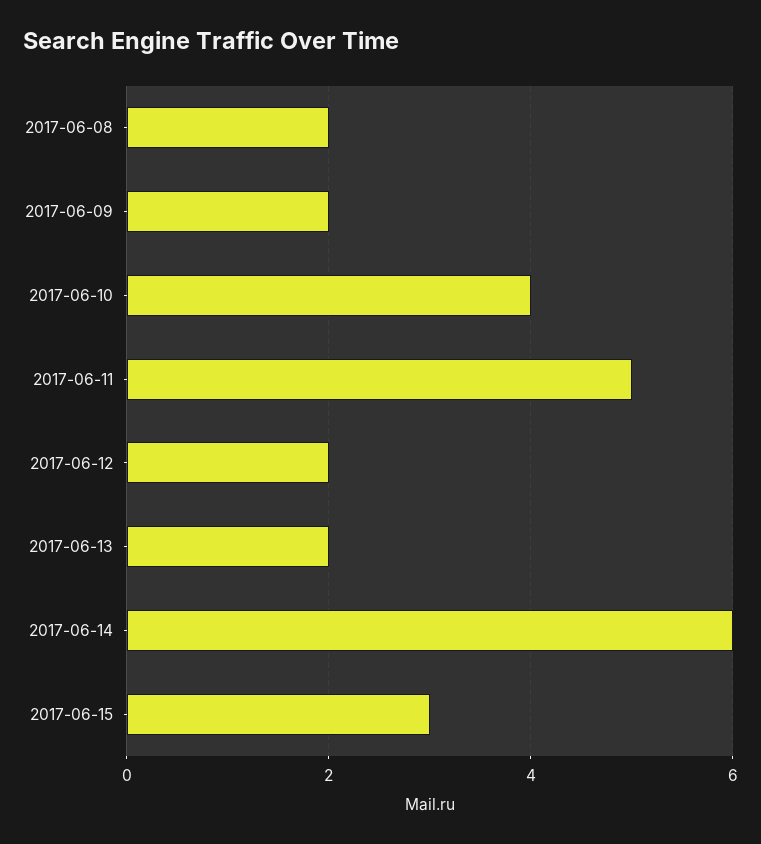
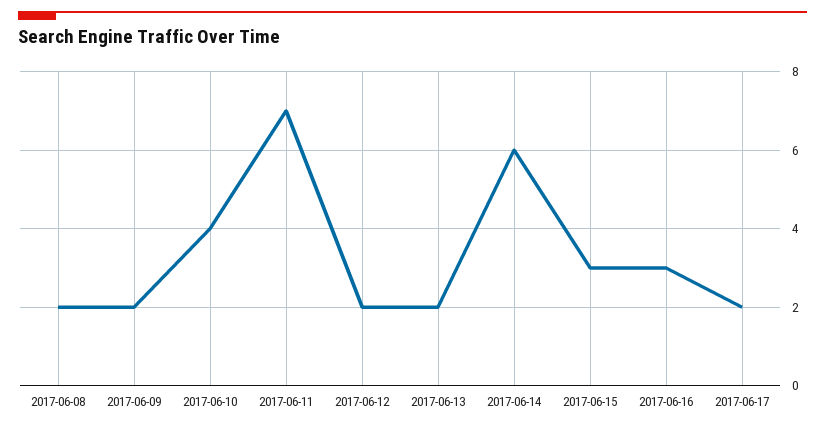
2017-06-11: 5 -> 7
2017-06-16: none -> 3
2017-06-17: none -> 2

